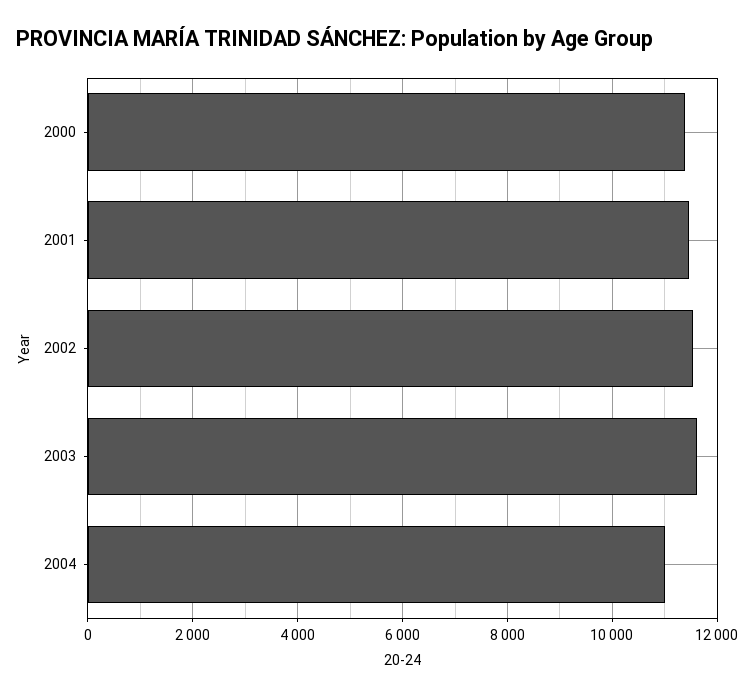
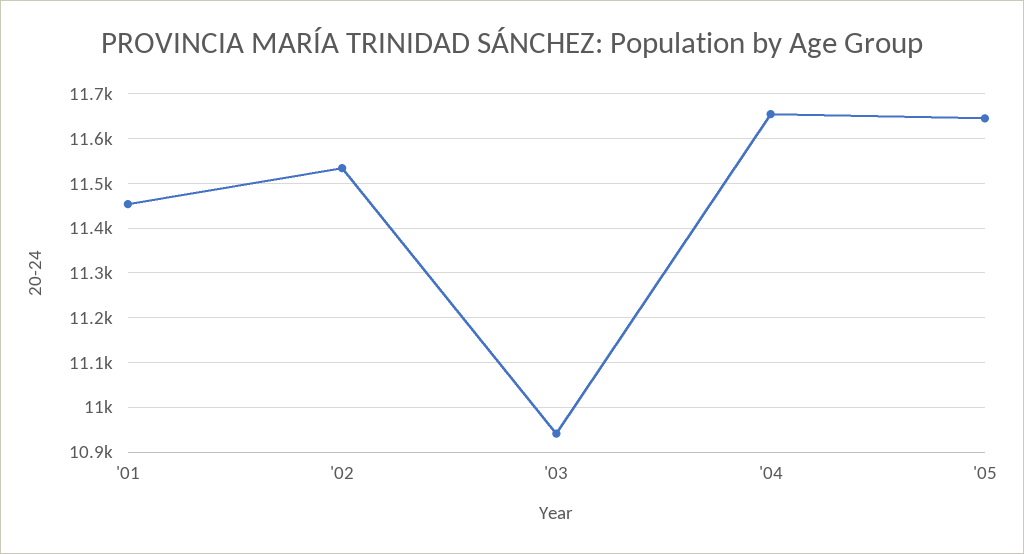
2000: 11400 -> none
2003: 11600 -> 10940
2004: 11000 -> 11660
'05: none -> 11640

